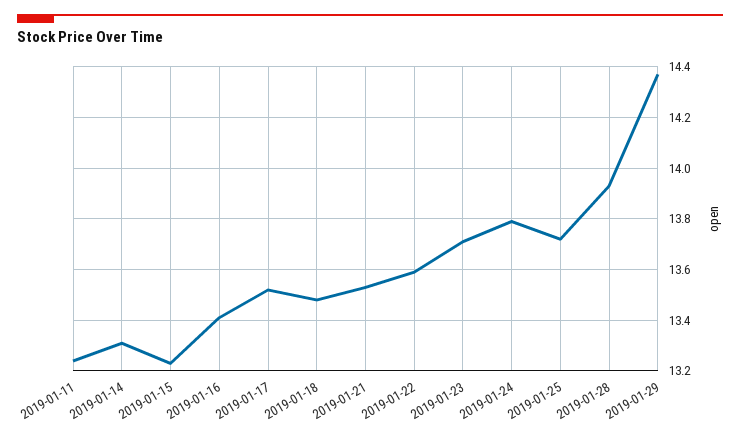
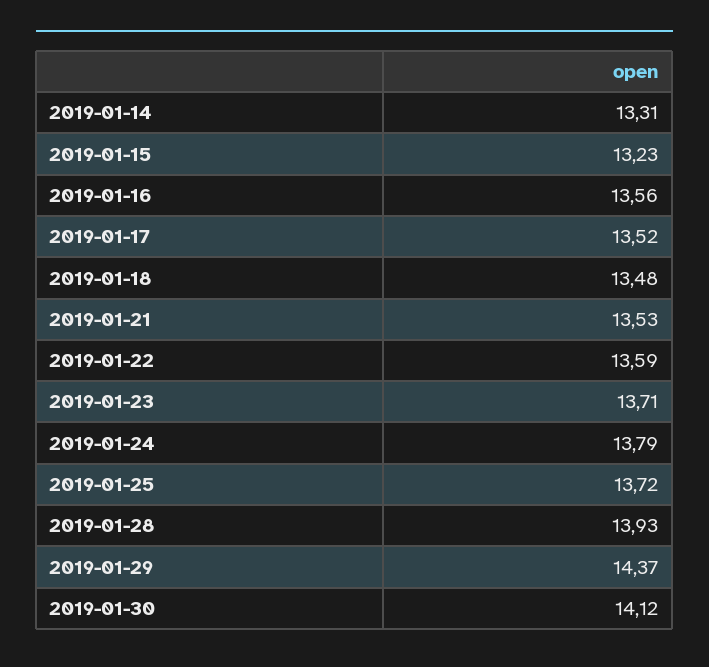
2019-01-11: 13.25 -> none
2019-01-16: 13.4 -> 13.56
2019-01-30: none -> 14.12

